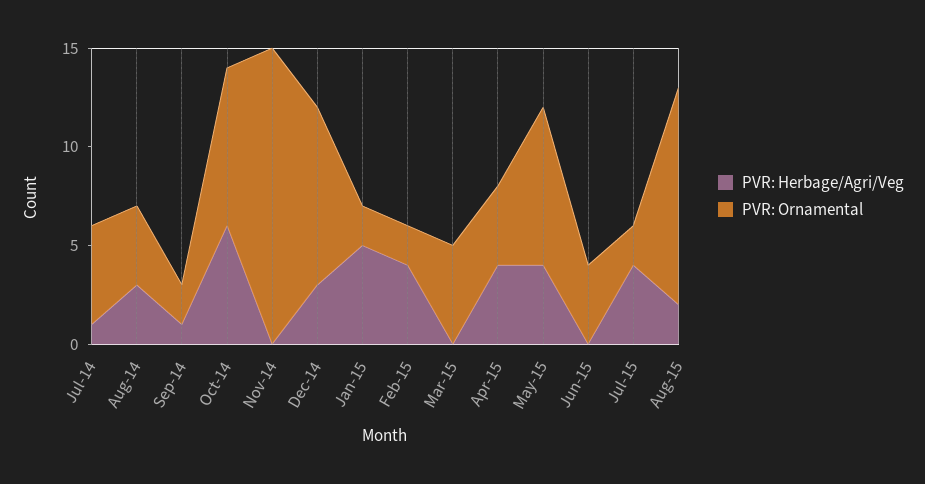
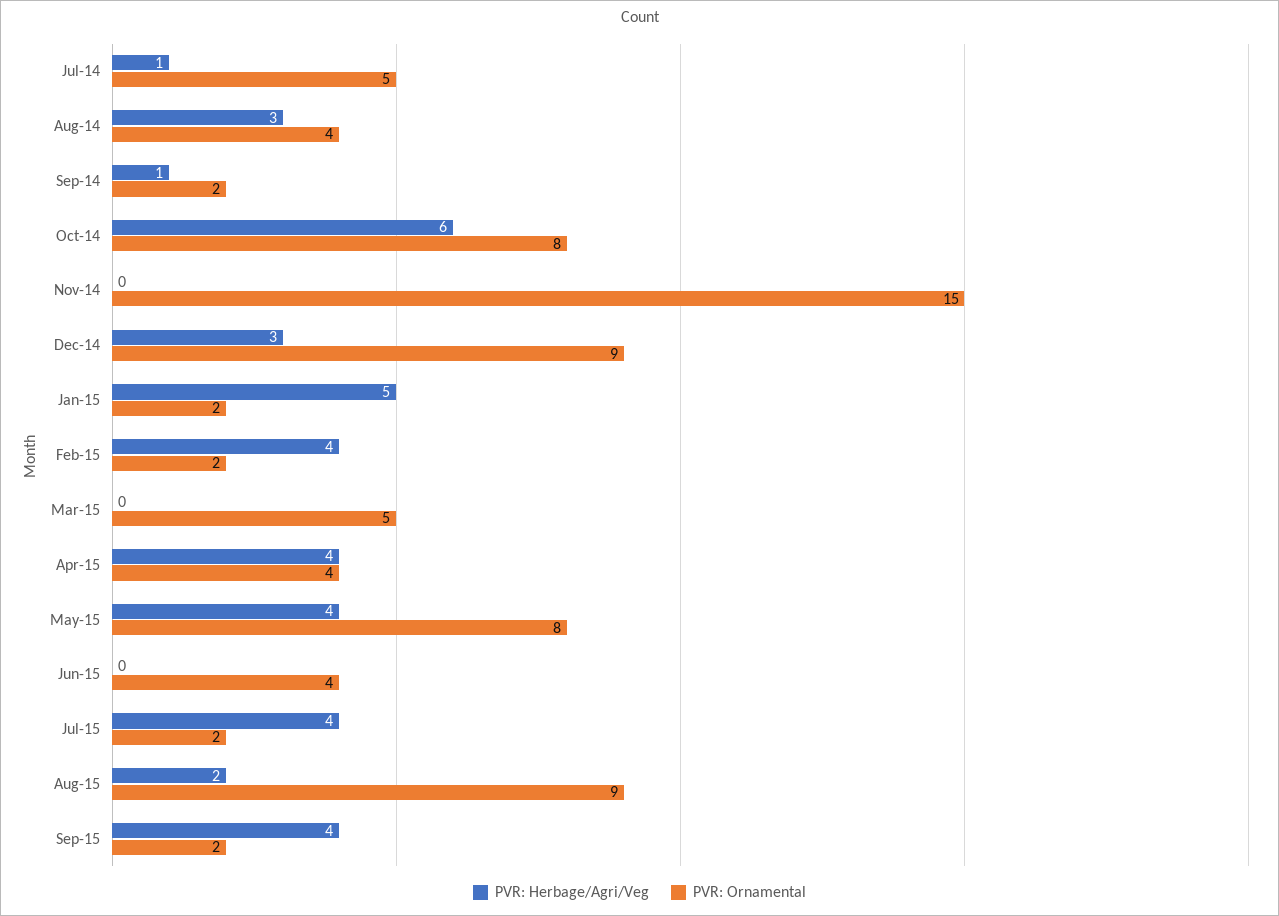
PVR: Ornamental, Aug-15: 11 -> 9
PVR: Herbage/Agri/Veg, Sep-15: none -> 4
PVR: Ornamental, Sep-15: none -> 2

